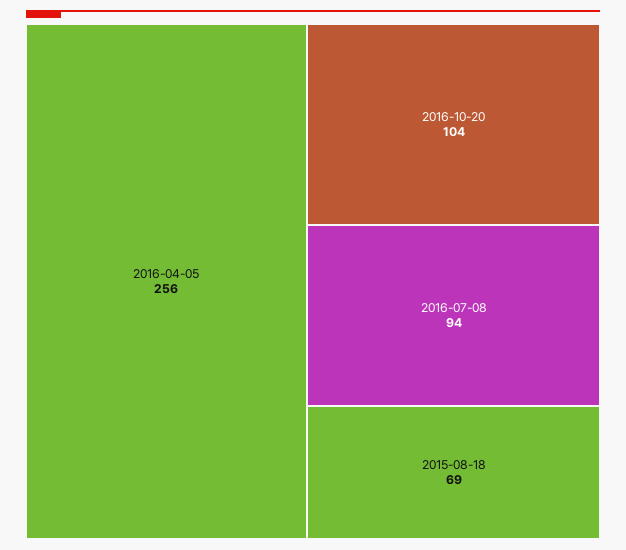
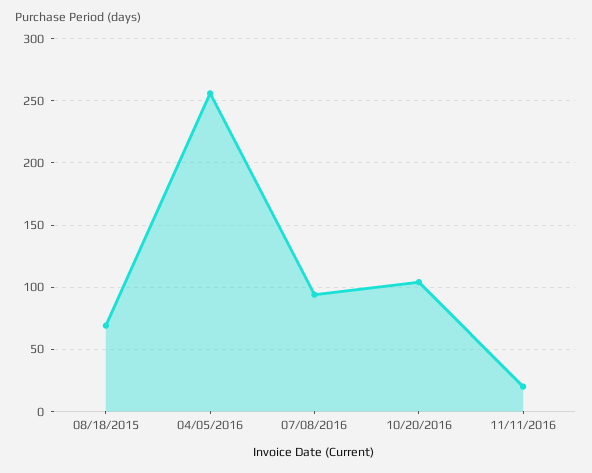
11/11/2016: none -> 20

